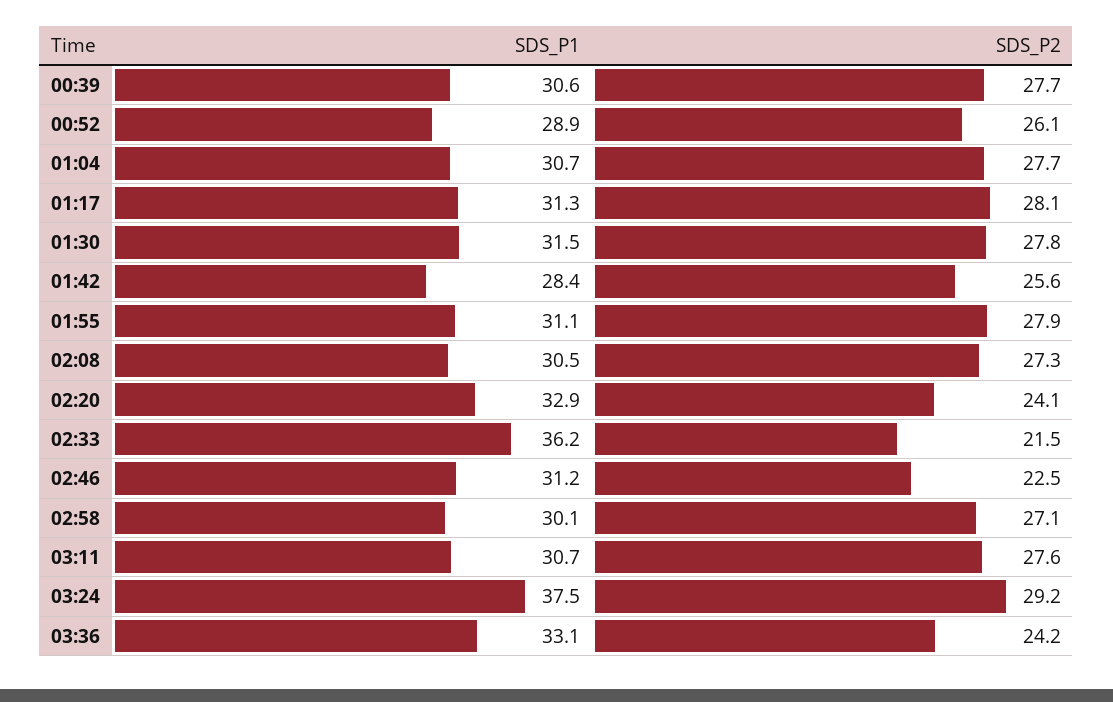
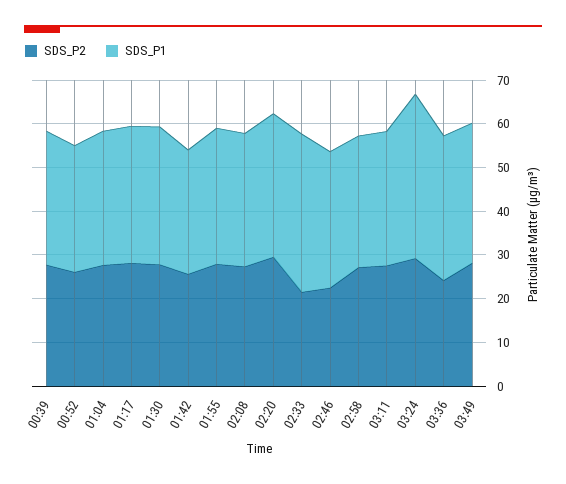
SDS_P2, 02:20: 24.1 -> 30
SDS_P2, 03:49: none -> 28
SDS_P1, 03:49: none -> 32

